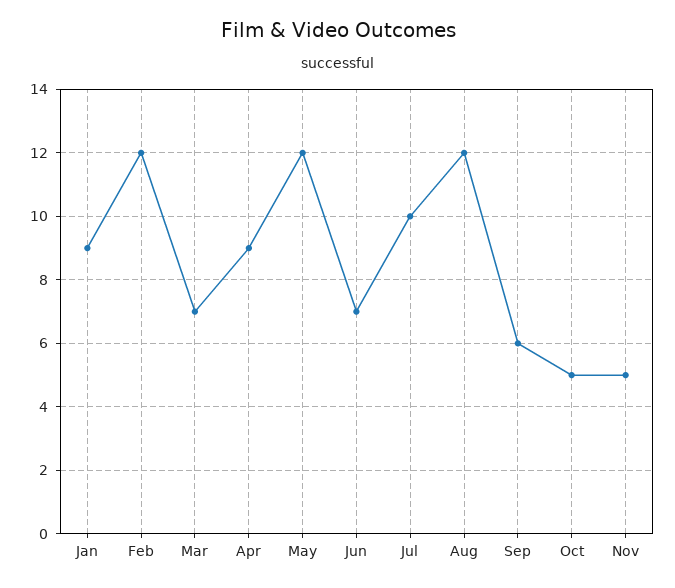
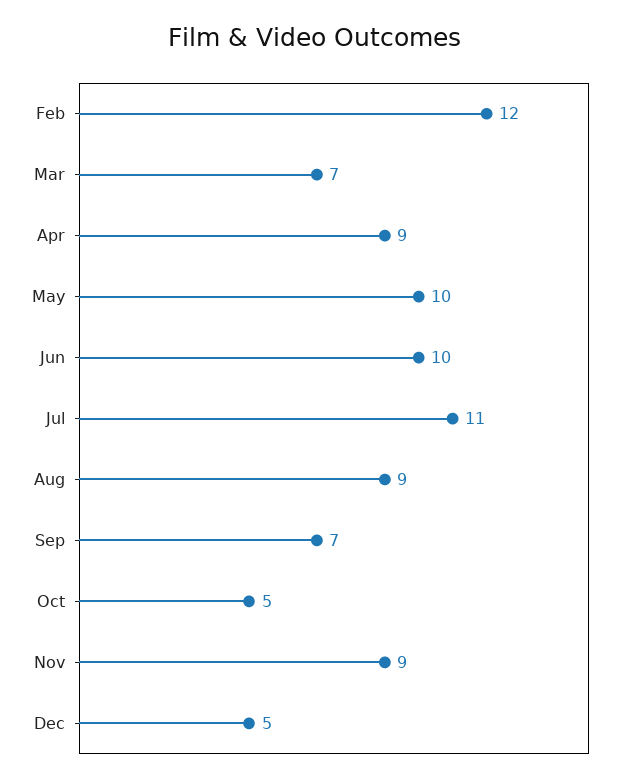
Jan: 9 -> none
May: 12 -> 10
Jun: 7 -> 10
Jul: 10 -> 11
Aug: 12 -> 9
Sep: 6 -> 7
Nov: 5 -> 9
Dec: none -> 5

